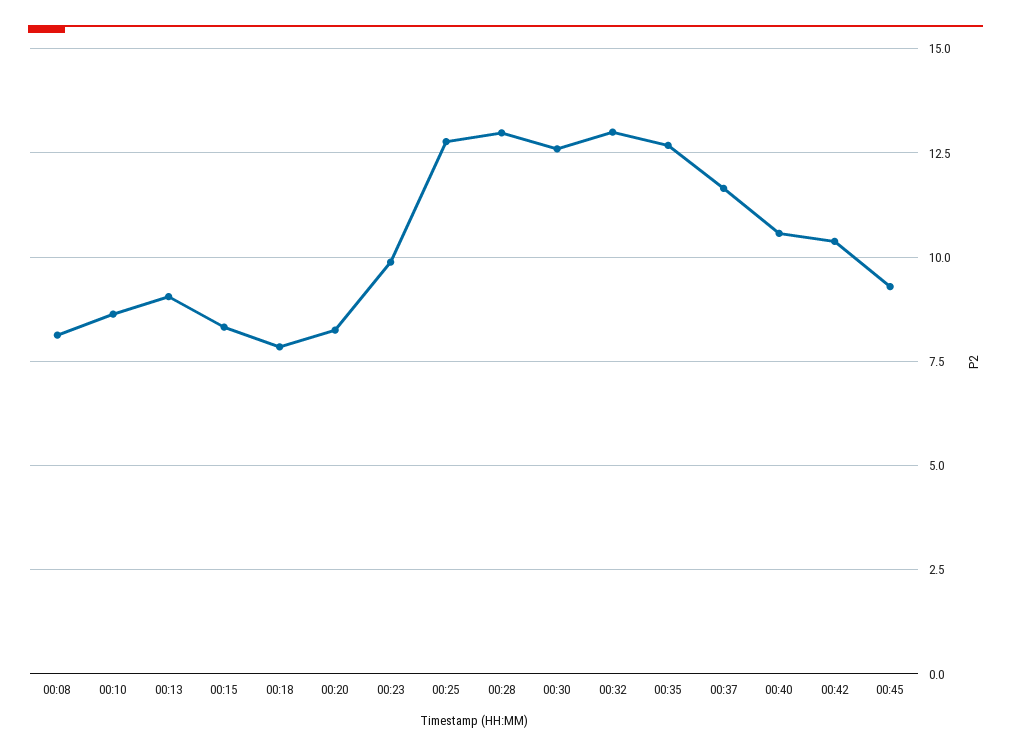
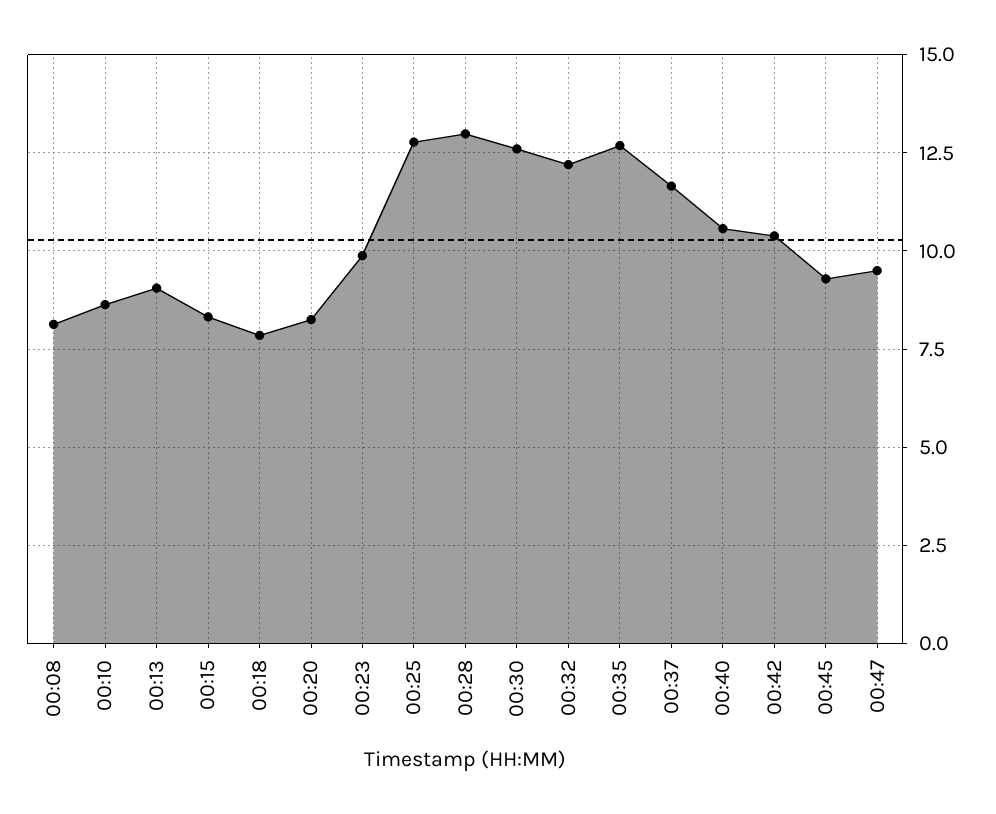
00:32: 13 -> 12.25
00:47: none -> 9.5

